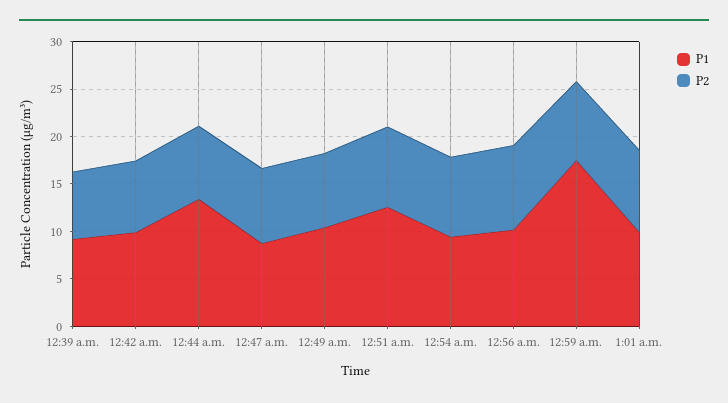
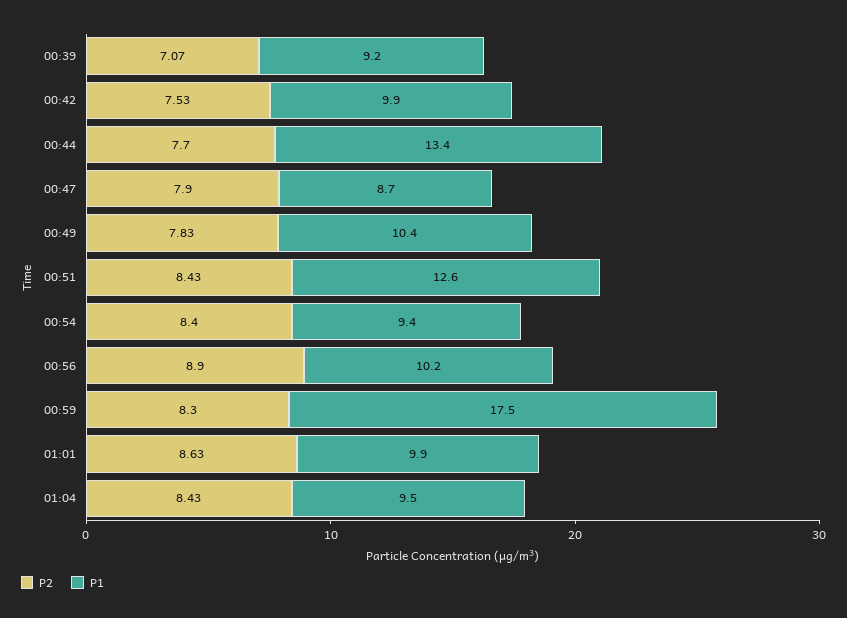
P2, 01:04: none -> 8.43
P1, 01:04: none -> 9.5

